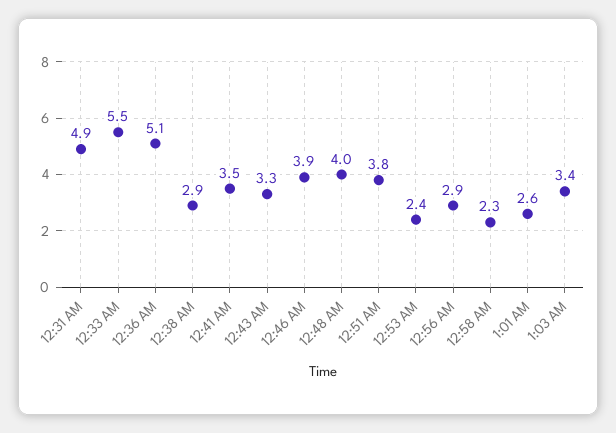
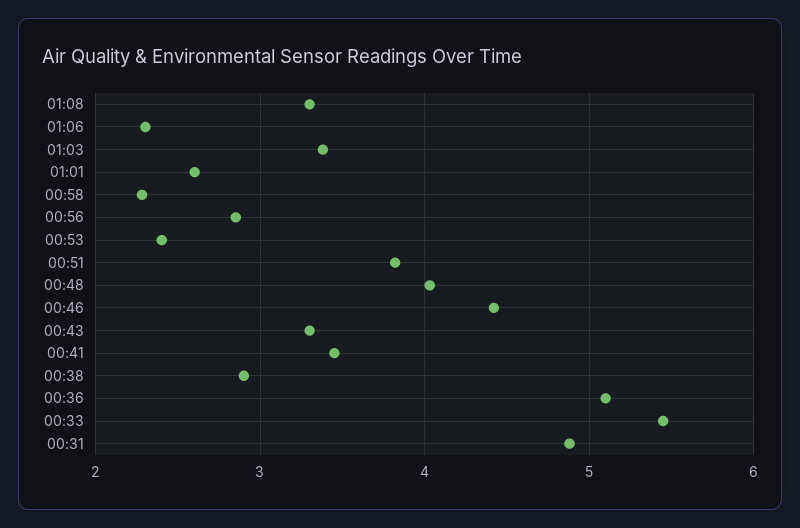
12:46 AM: 3.9 -> 4.4
01:08: none -> 3.3
01:06: none -> 2.3

